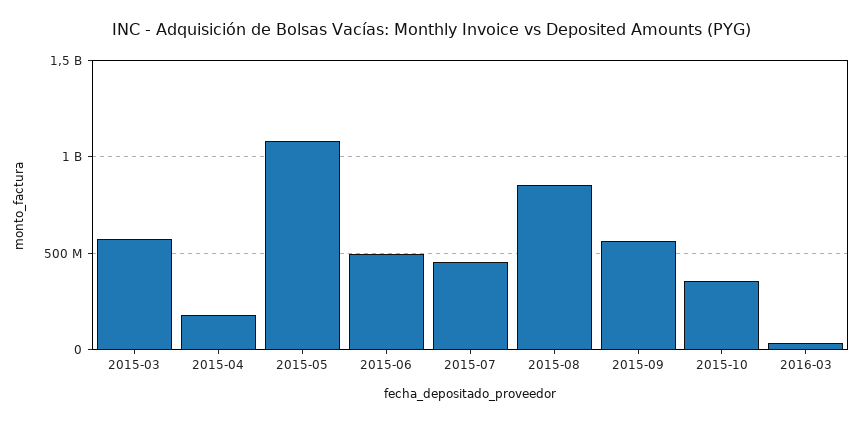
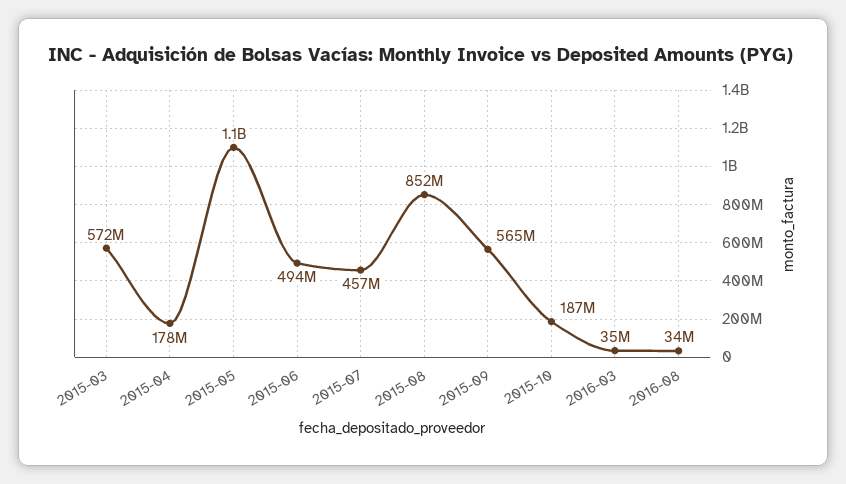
2015-10: 350000000 -> 187000000
2016-08: none -> 34000000

